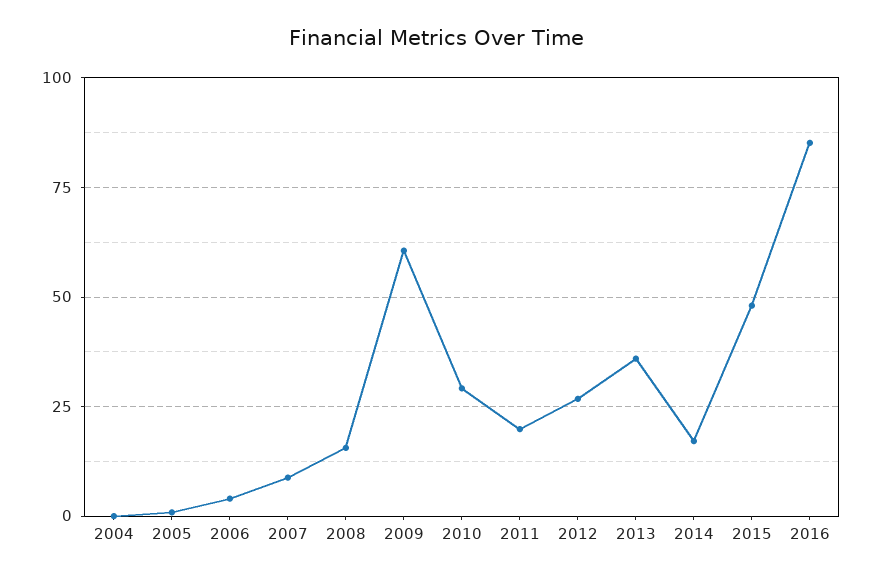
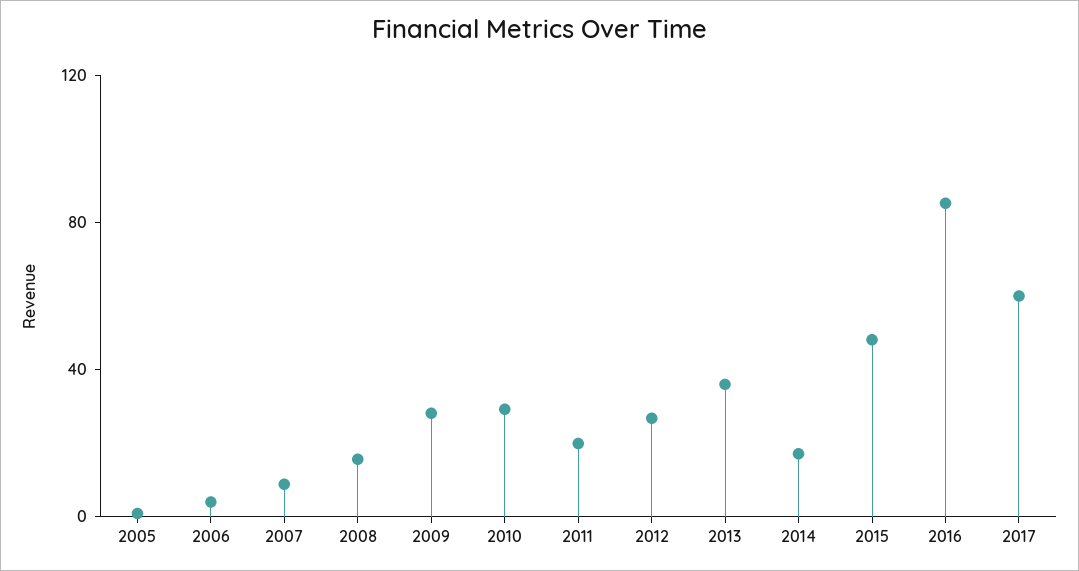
2004: 0 -> none
2009: 60 -> 30
2017: none -> 60

